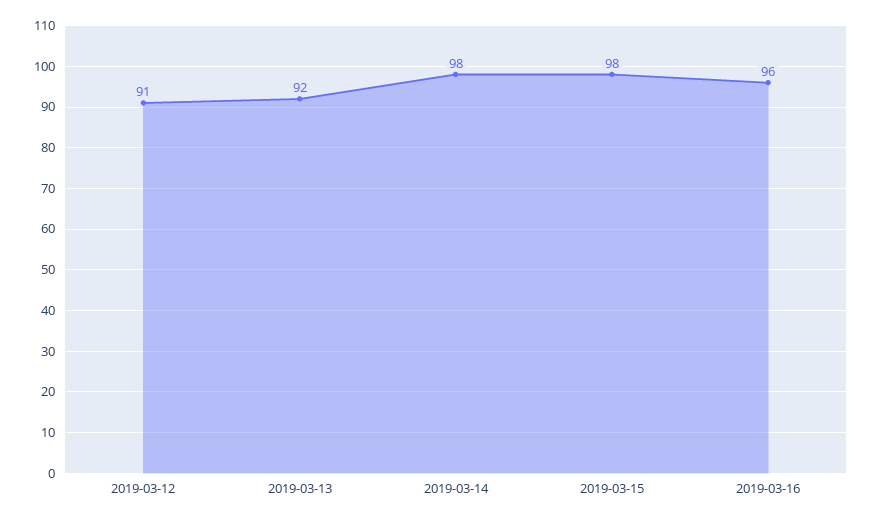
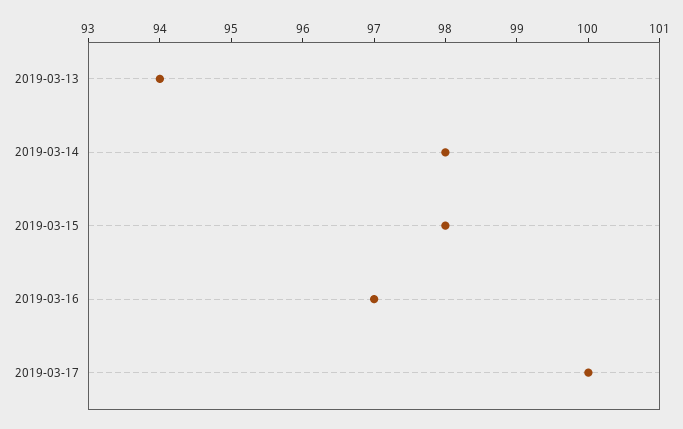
2019-03-12: 91 -> none
2019-03-13: 92 -> 94
2019-03-16: 96 -> 97
2019-03-17: none -> 100

